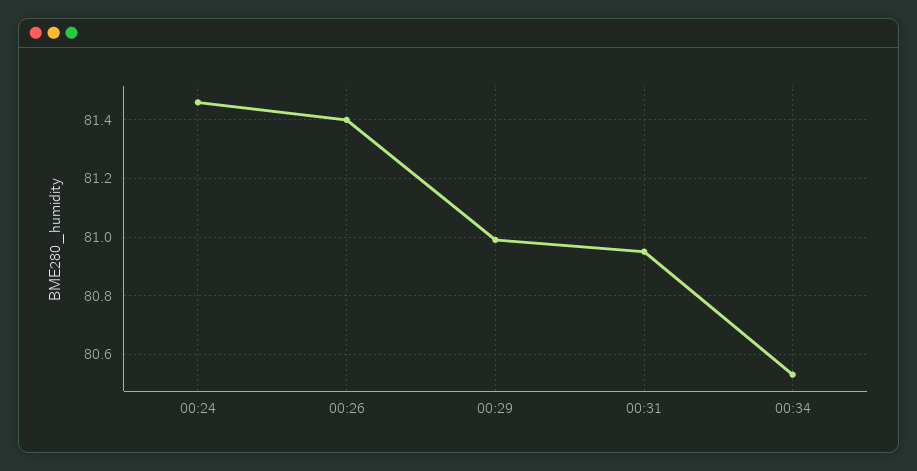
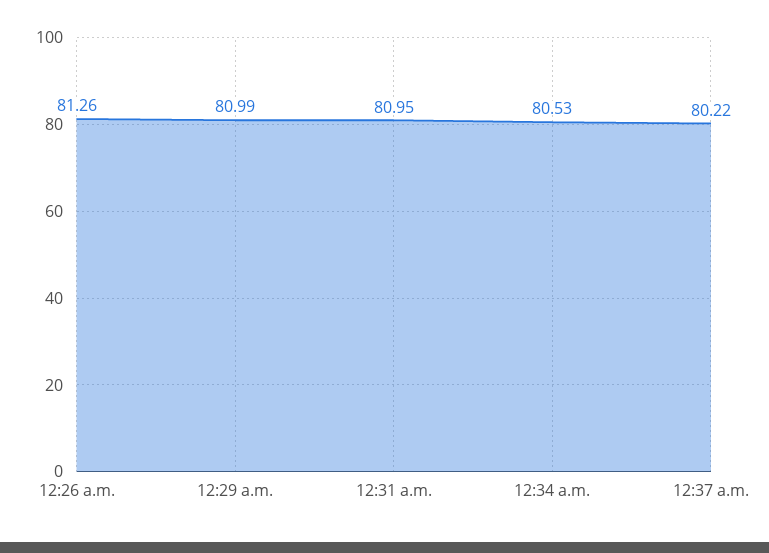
00:24: 81.45 -> none
00:26: 81.4 -> 81.26
12:37 a.m.: none -> 80.22

